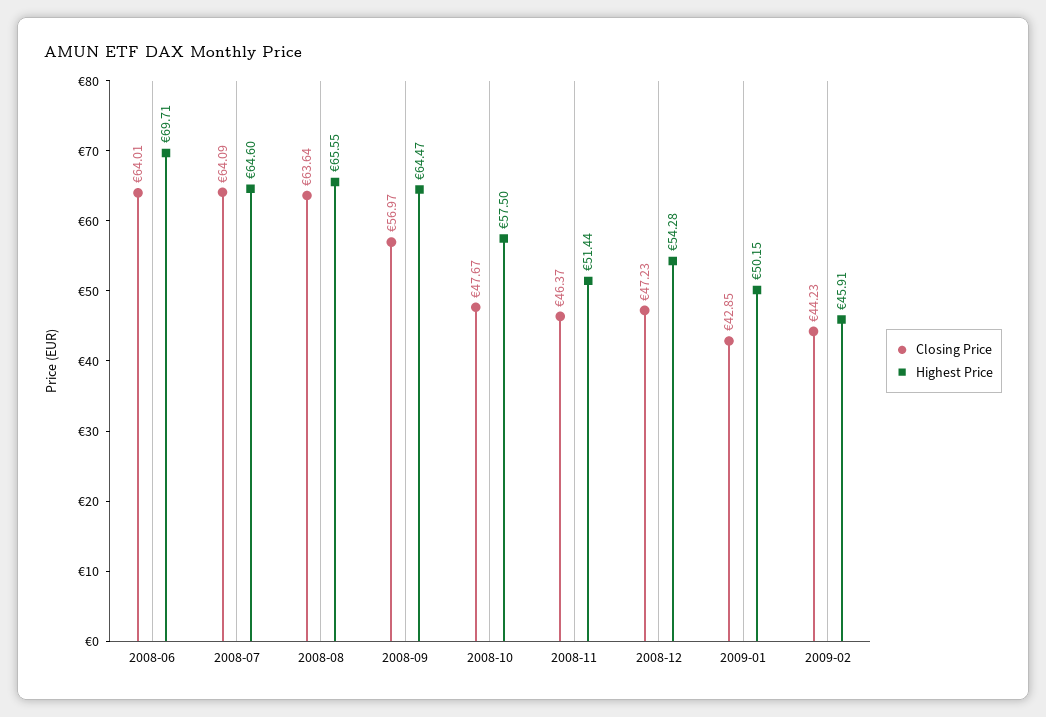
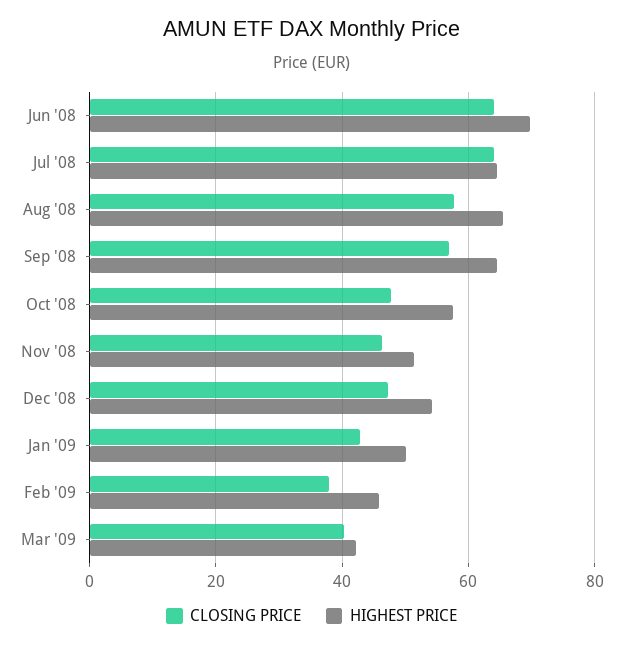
Closing Price, 2008-08: 63.64 -> 58
Closing Price, 2009-02: 44.23 -> 38
Closing Price, Mar '09: none -> 40
Highest Price, Mar '09: none -> 42

